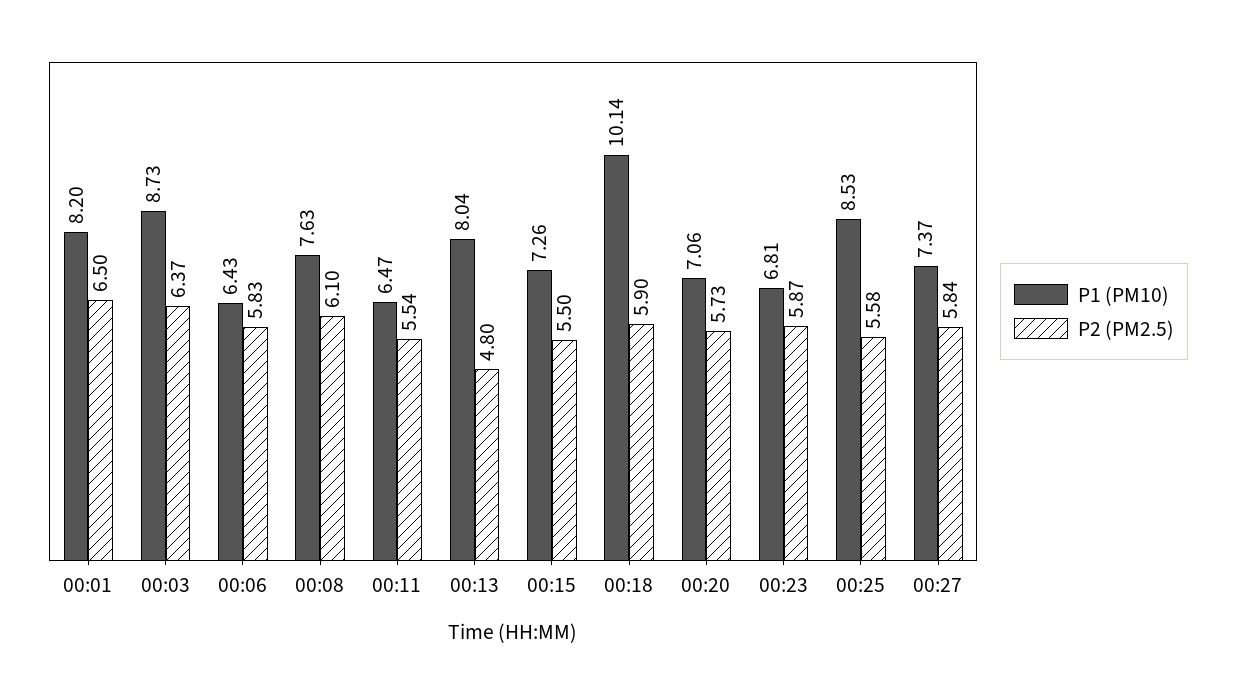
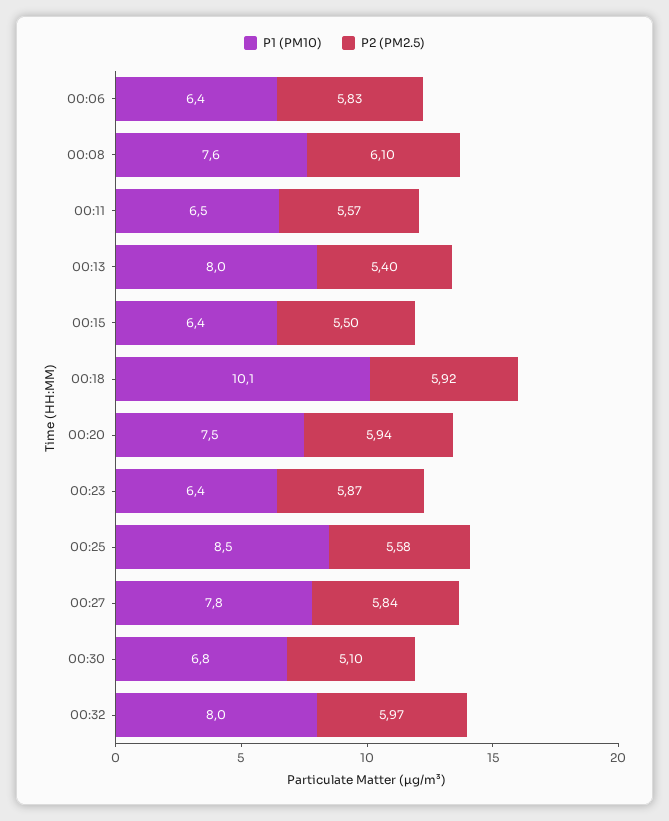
P1 (PM10), 00:01: 8.2 -> none
P2 (PM2.5), 00:01: 6.5 -> none
P1 (PM10), 00:03: 8.73 -> none
P2 (PM2.5), 00:03: 6.37 -> none
P2 (PM2.5), 00:11: 5.54 -> 5.57
P2 (PM2.5), 00:13: 4.8 -> 5.4
P1 (PM10), 00:15: 7.26 -> 6.4
P2 (PM2.5), 00:18: 5.9 -> 5.92
P1 (PM10), 00:20: 7.06 -> 7.5
P2 (PM2.5), 00:20: 5.73 -> 5.94
P1 (PM10), 00:23: 6.81 -> 6.4
P1 (PM10), 00:27: 7.37 -> 7.8
P1 (PM10), 00:30: none -> 6.8
P2 (PM2.5), 00:30: none -> 5.1
P1 (PM10), 00:32: none -> 8
P2 (PM2.5), 00:32: none -> 5.97

